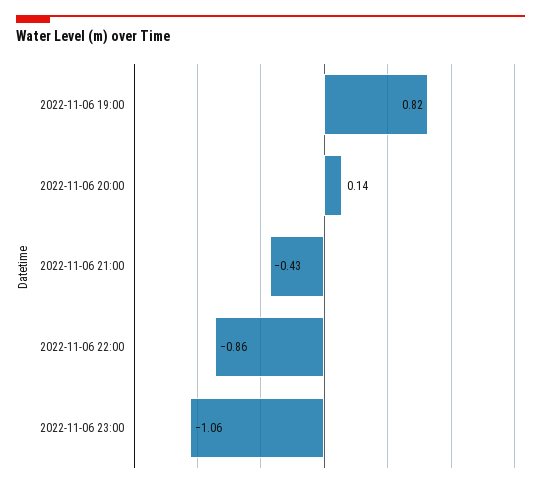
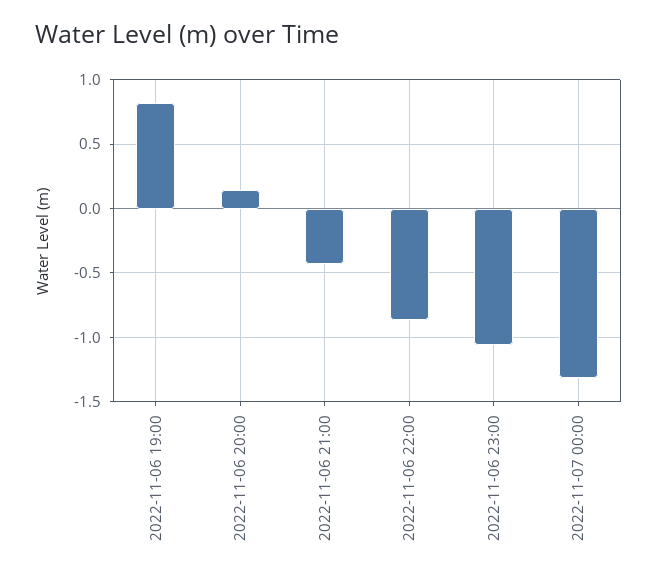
2022-11-07 00:00: none -> -1.3

